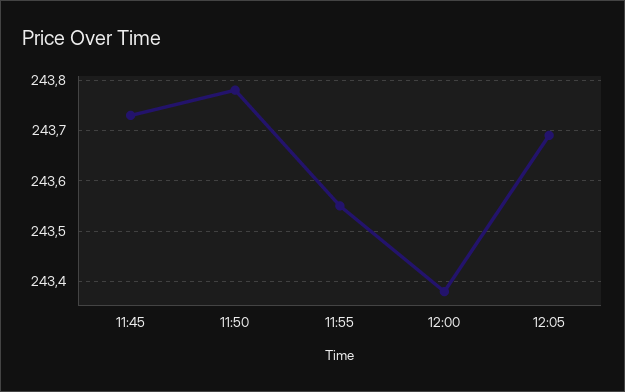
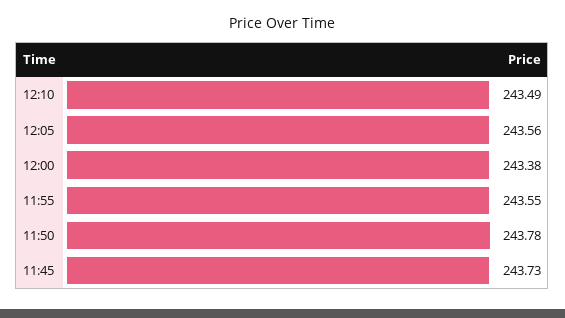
12:05: 243.7 -> 243.56
12:10: none -> 243.49

